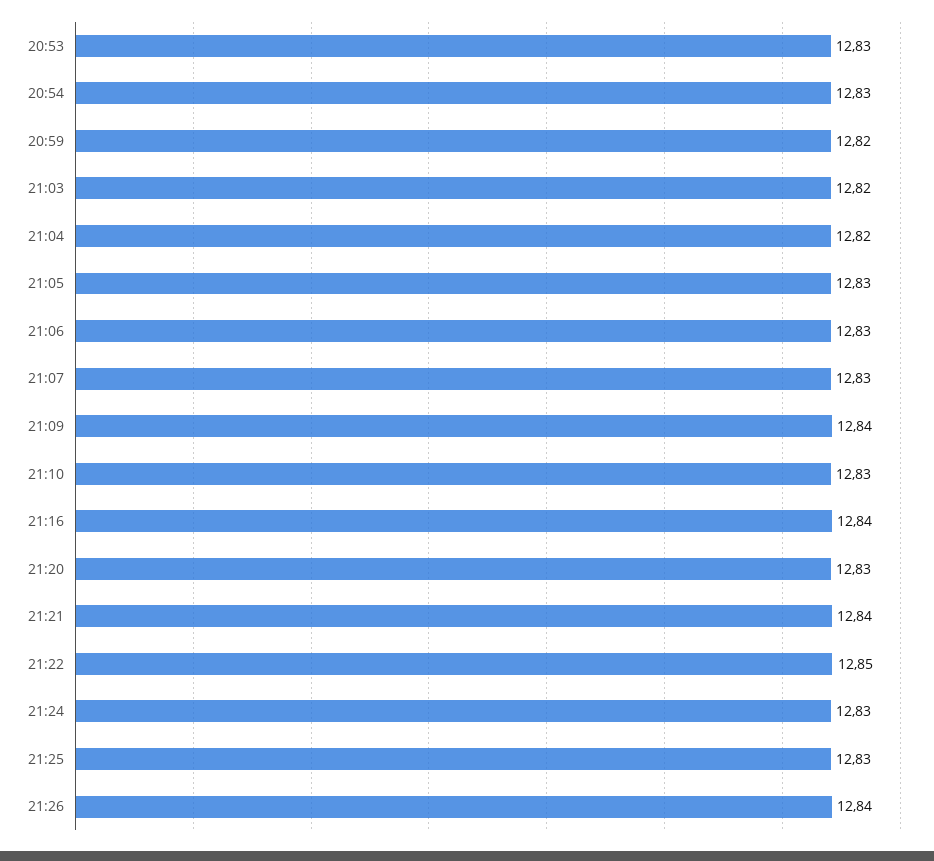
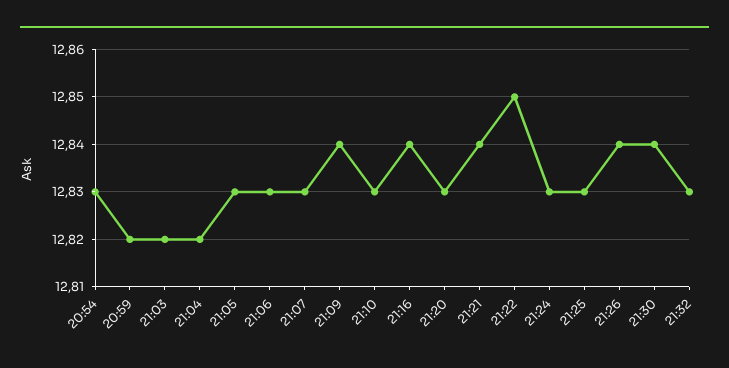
20:53: 12.83 -> none
21:30: none -> 12.84
21:32: none -> 12.83

